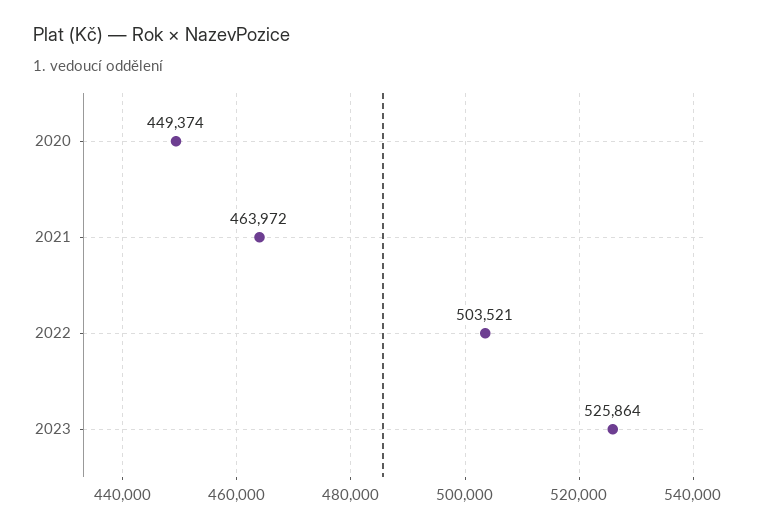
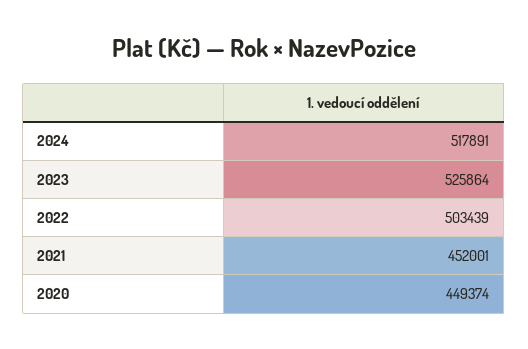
2021: 463972 -> 452001
2022: 503521 -> 503439
2024: none -> 517891

